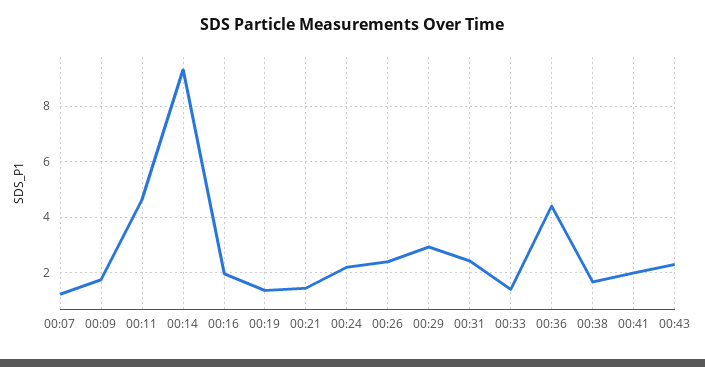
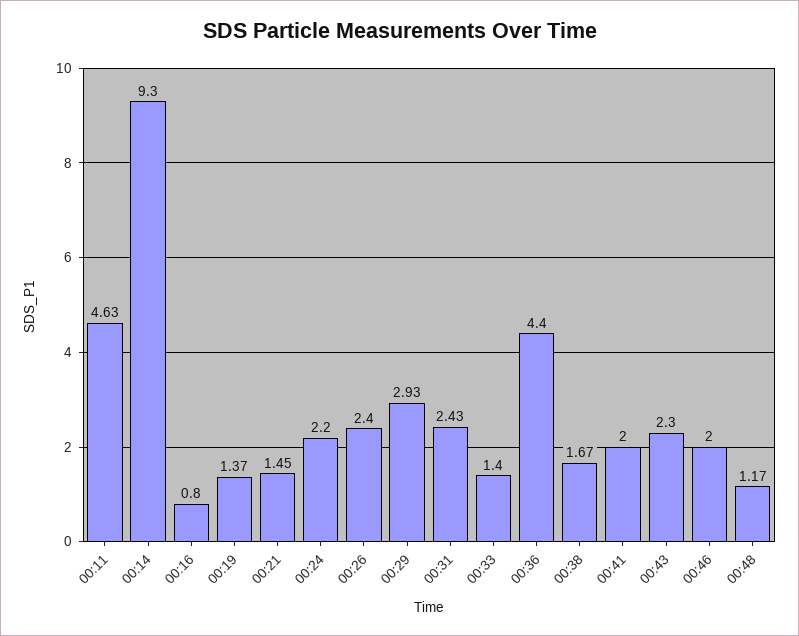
00:07: 1.25 -> none
00:09: 1.75 -> none
00:16: 2 -> 0.8
00:46: none -> 2
00:48: none -> 1.17

